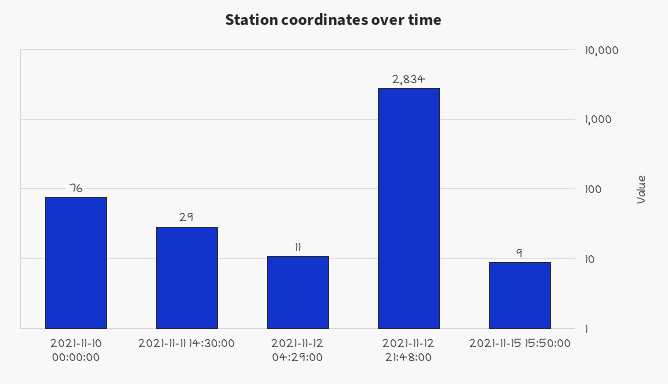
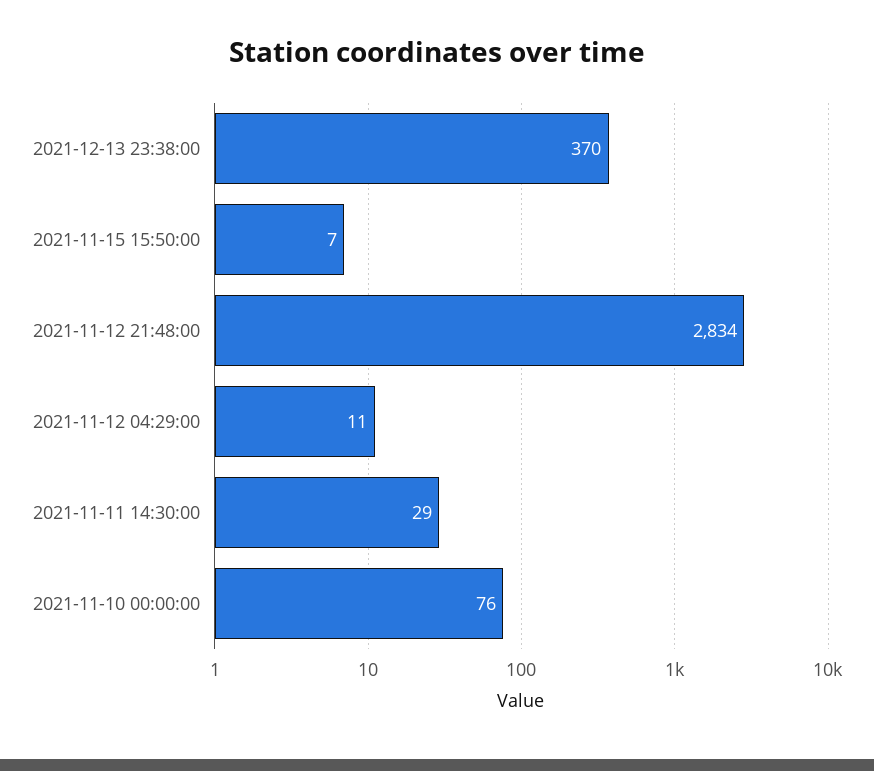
2021-11-15 15:50:00: 9 -> 7
2021-12-13 23:38:00: none -> 370

